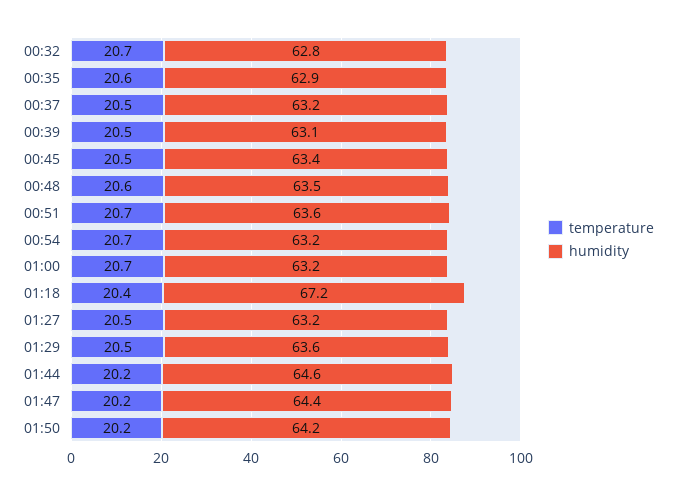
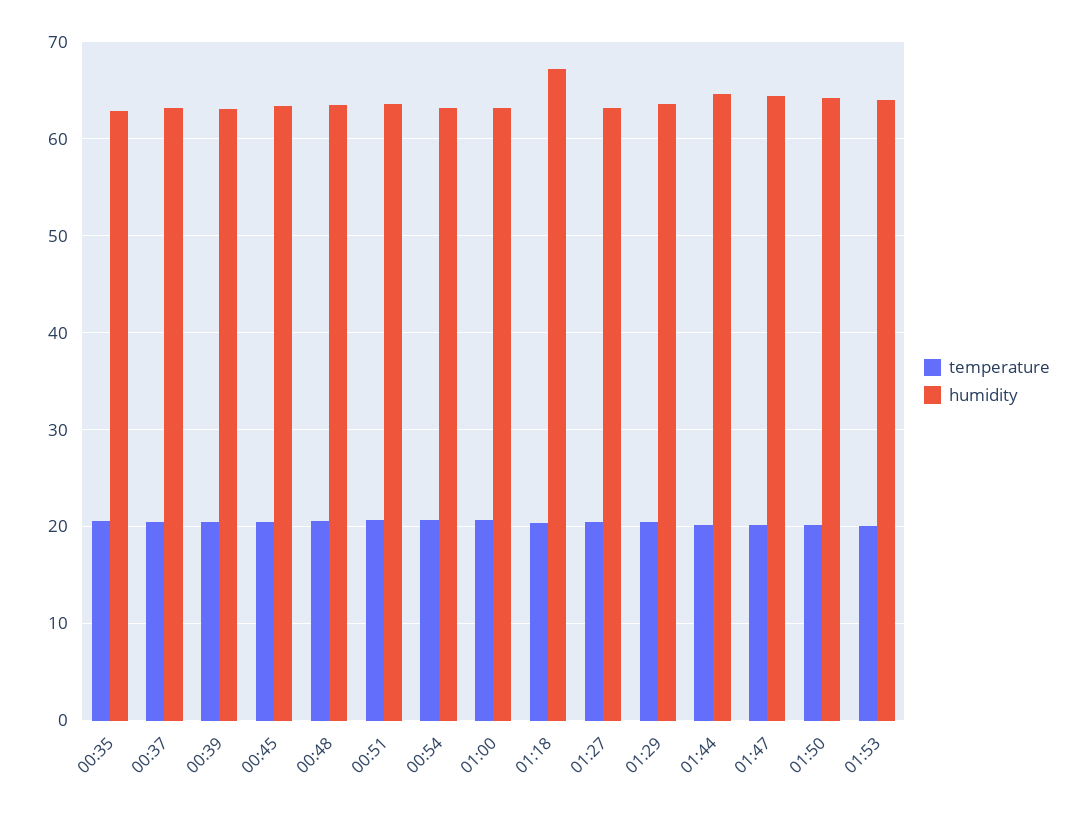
temperature, 00:32: 20.7 -> none
humidity, 00:32: 62.8 -> none
temperature, 01:53: none -> 20
humidity, 01:53: none -> 64

